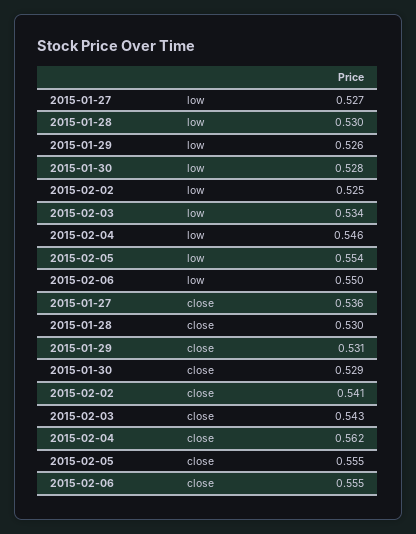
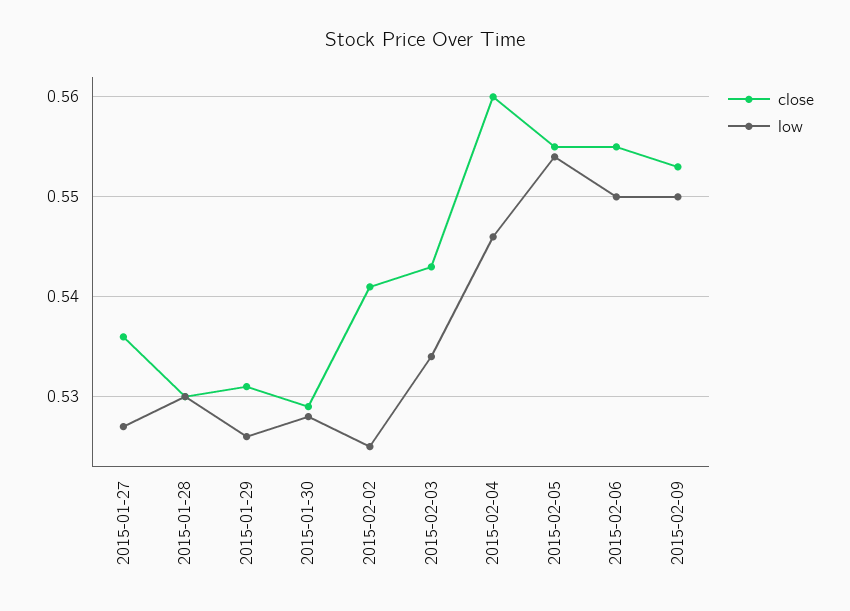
close, 2015-02-04: 0.562 -> 0.56
close, 2015-02-09: none -> 0.553
low, 2015-02-09: none -> 0.55

